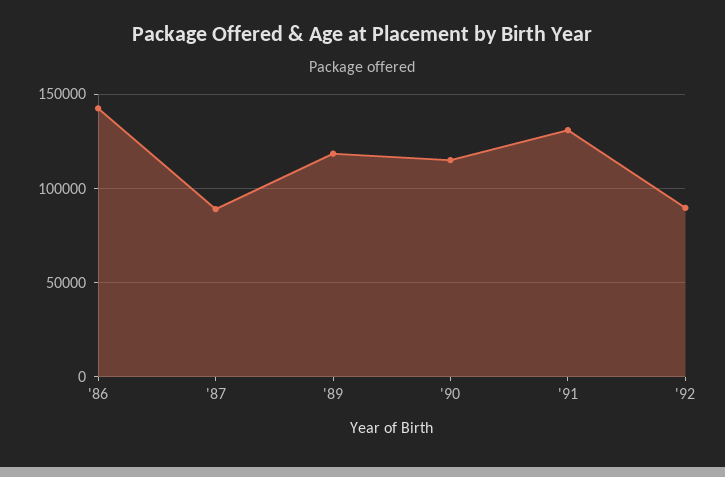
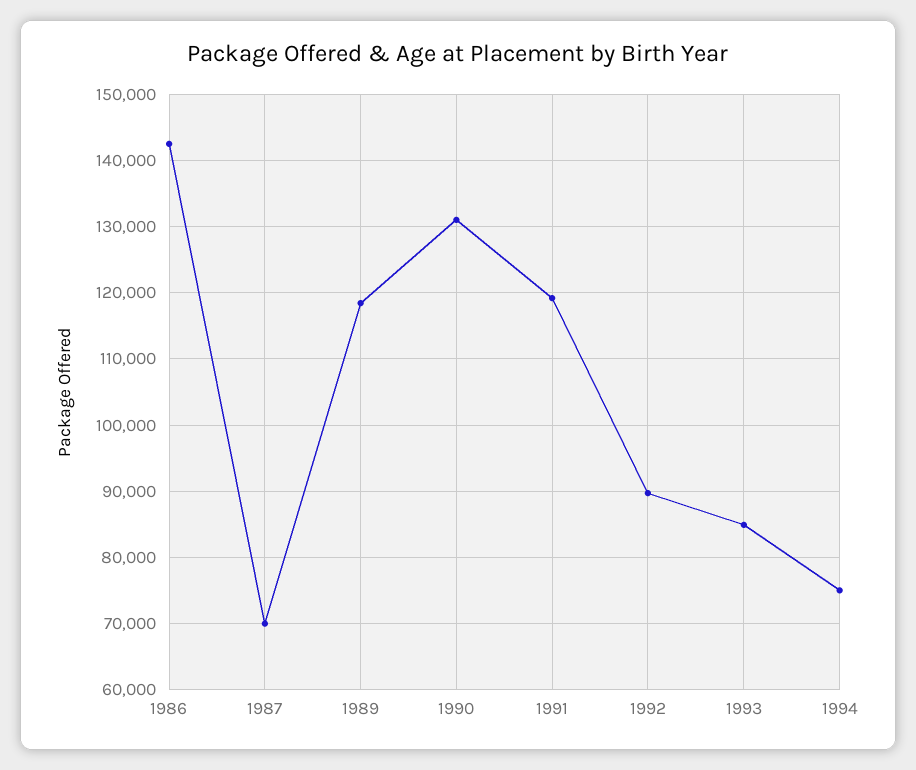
'87: 90000 -> 70000
'90: 115000 -> 131000
'91: 130000 -> 119000
1993: none -> 85000
1994: none -> 75000

